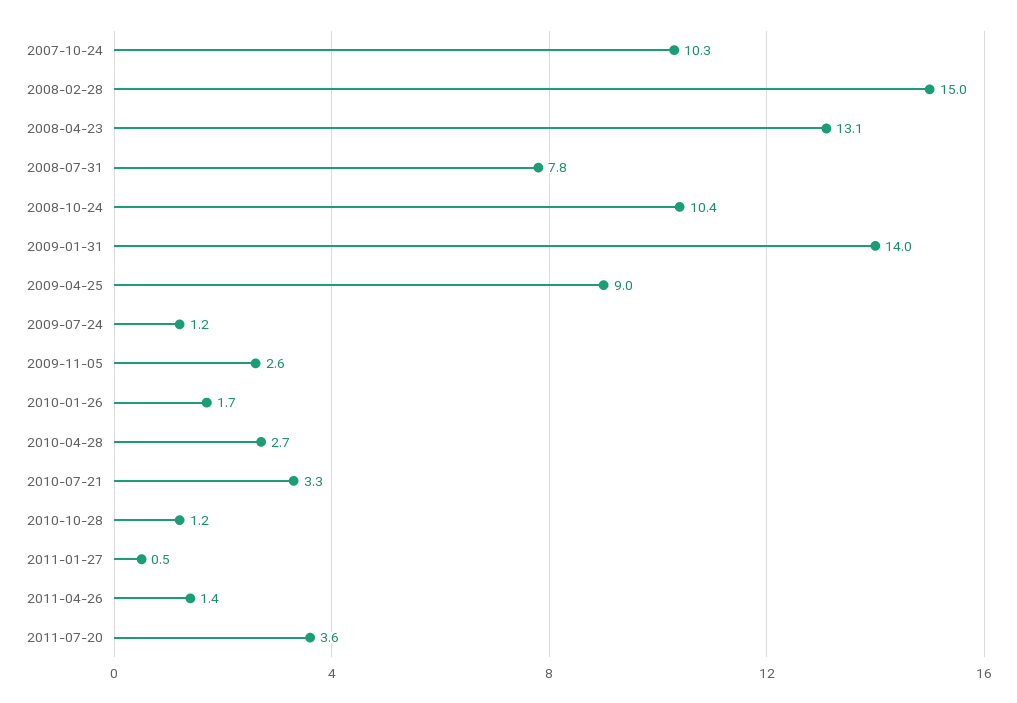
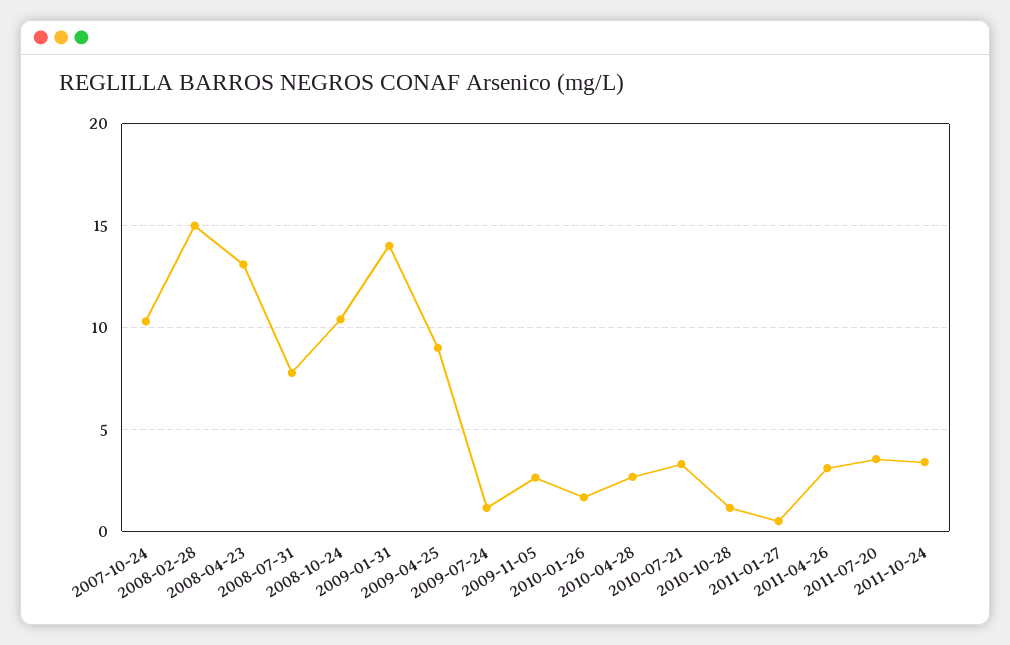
2011-04-26: 1.4 -> 3
2011-10-24: none -> 3.5

